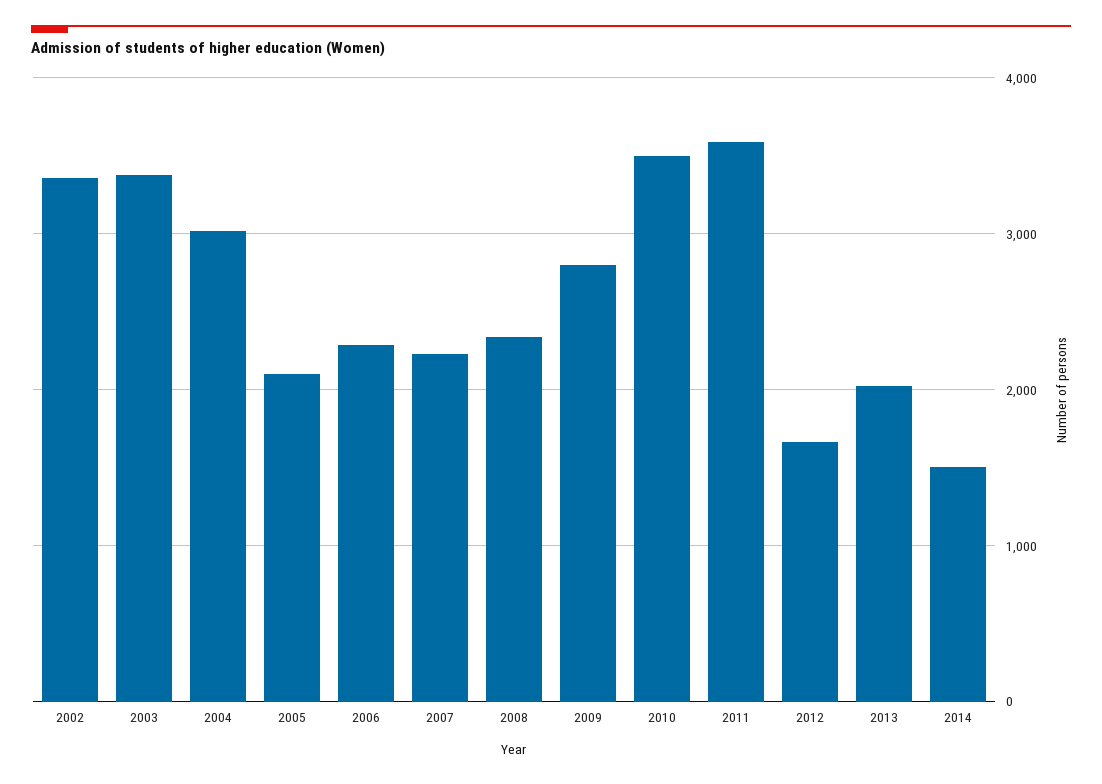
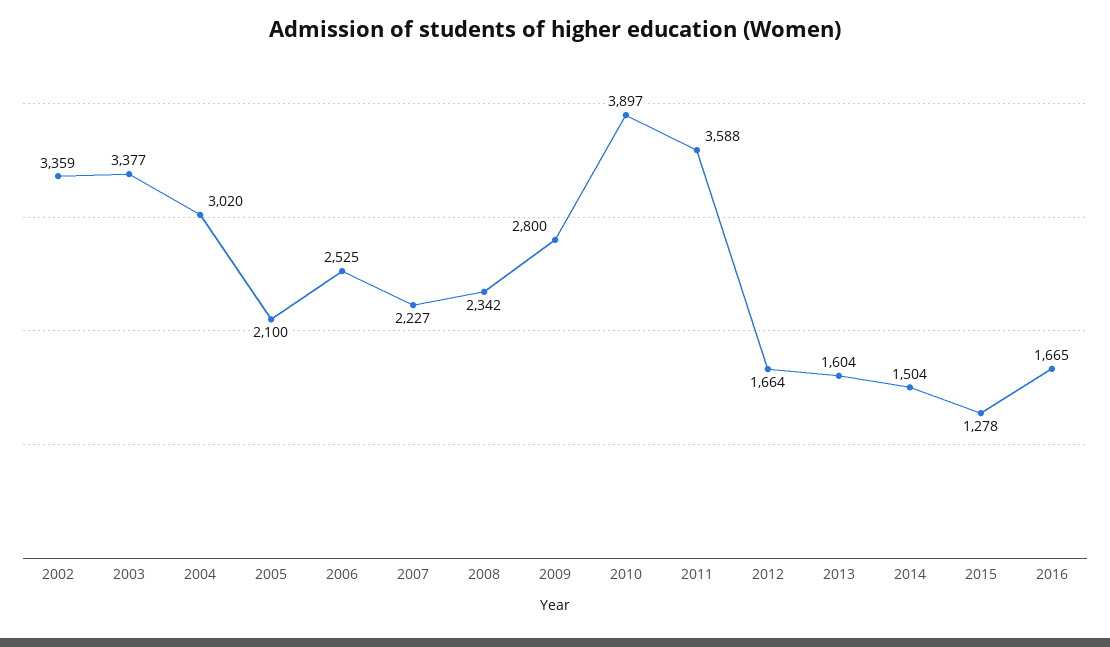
2006: 2300 -> 2525
2010: 3500 -> 3897
2013: 2000 -> 1604
2015: none -> 1278
2016: none -> 1665

